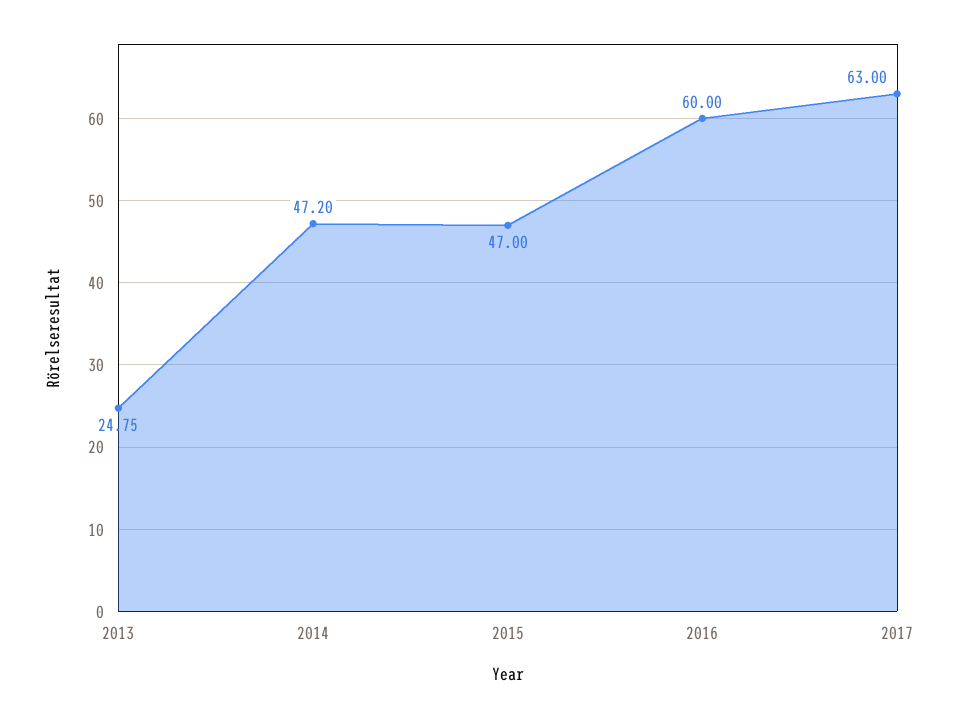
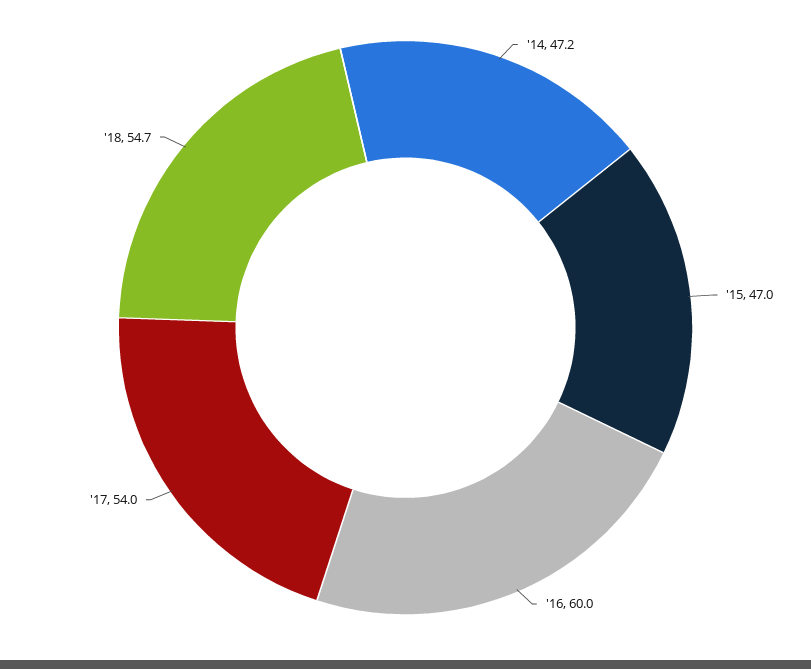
2013: 24.75 -> none
2017: 63 -> 54
'18: none -> 54.7

